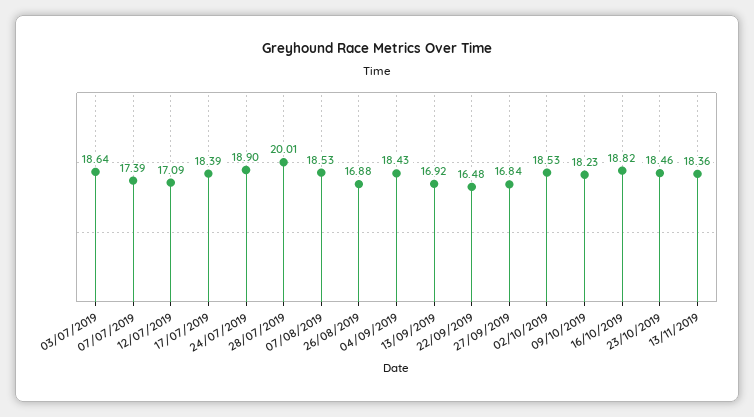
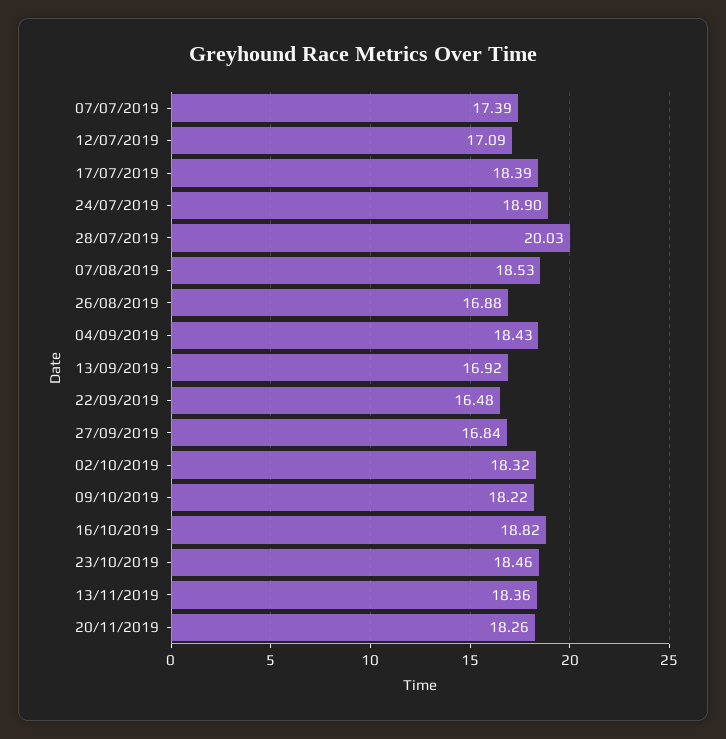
03/07/2019: 18.64 -> none
28/07/2019: 20.01 -> 20.03
02/10/2019: 18.53 -> 18.32
09/10/2019: 18.23 -> 18.22
20/11/2019: none -> 18.26

